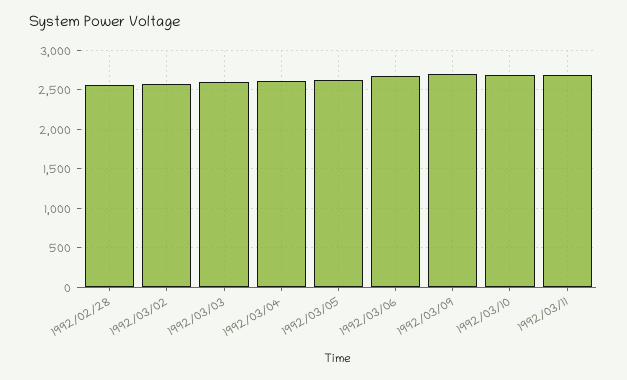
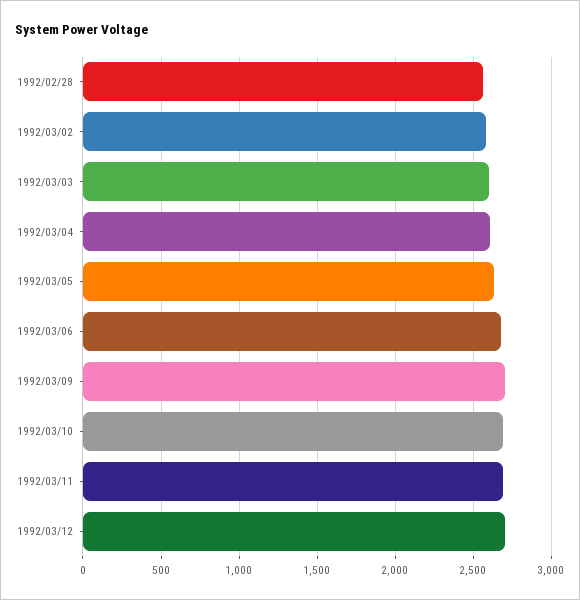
1992/03/12: none -> 2700

